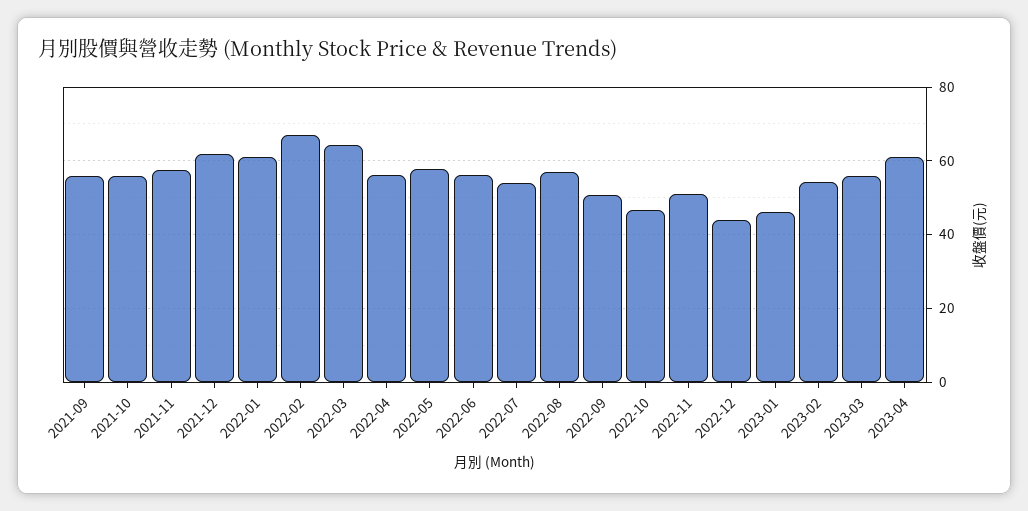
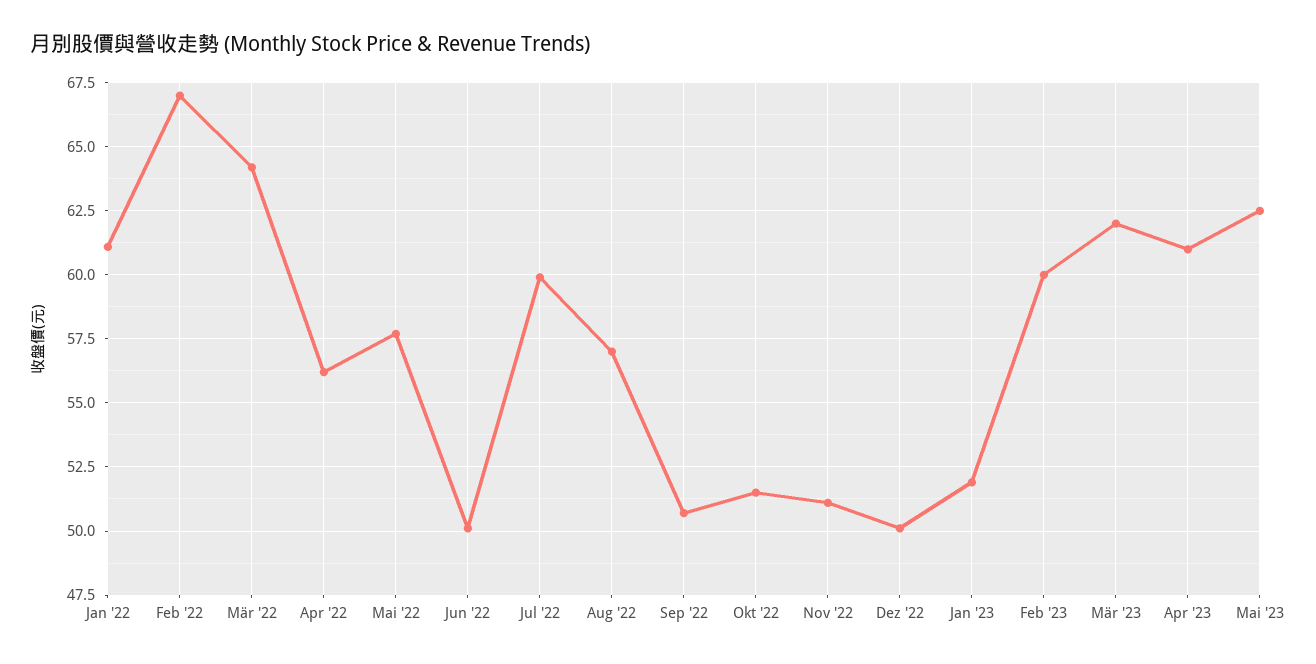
2021-09: 56 -> none
2021-10: 56 -> none
2021-11: 58 -> none
2021-12: 62 -> none
2022-06: 56 -> 50
2022-07: 54 -> 60
2022-10: 46 -> 51.5
2022-12: 44 -> 50
2023-01: 46 -> 52
2023-02: 54 -> 60
2023-03: 56 -> 62
Mai '23: none -> 62.5

